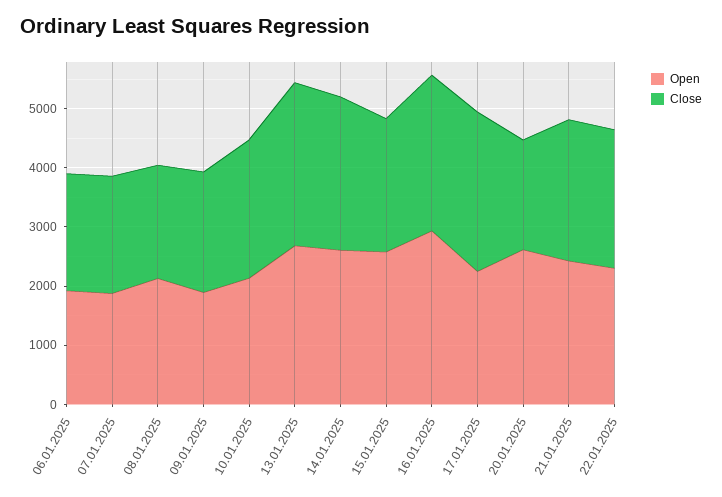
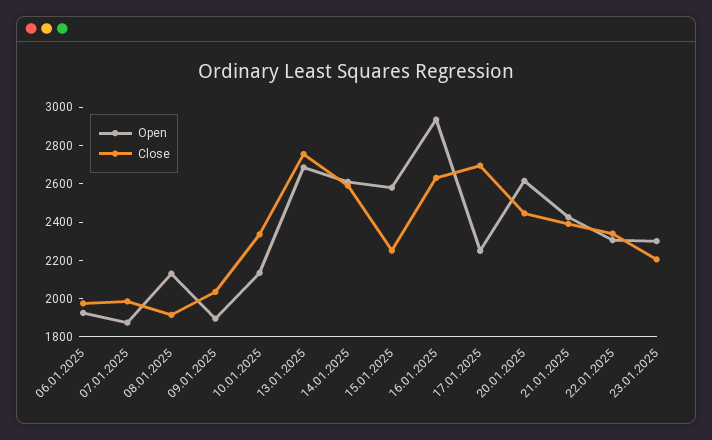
Close, 20.01.2025: 1800 -> 2450
Open, 23.01.2025: none -> 2300
Close, 23.01.2025: none -> 2200

